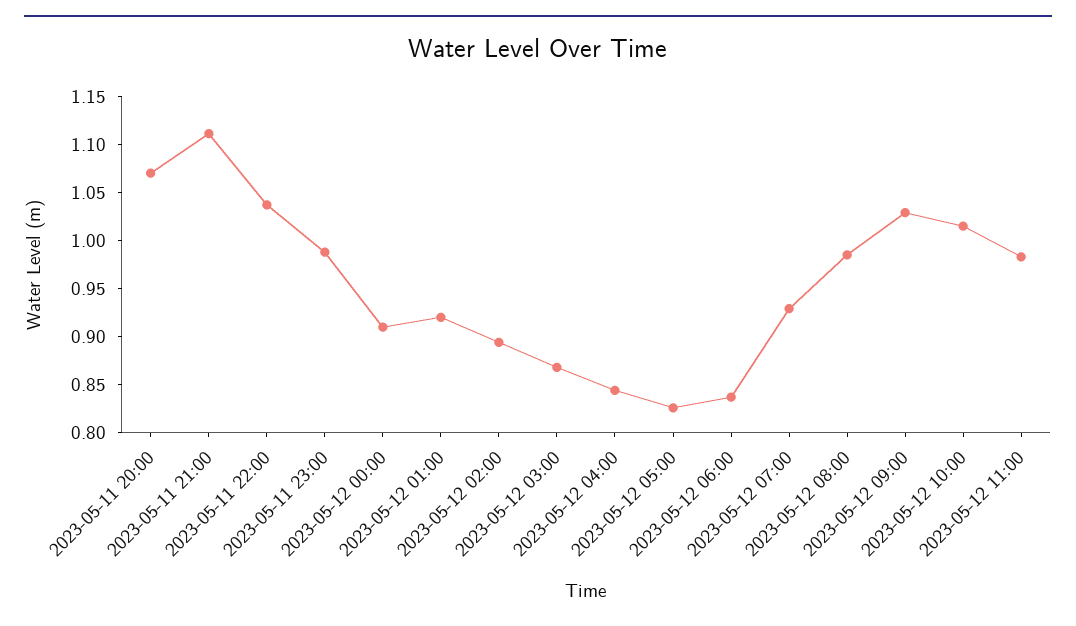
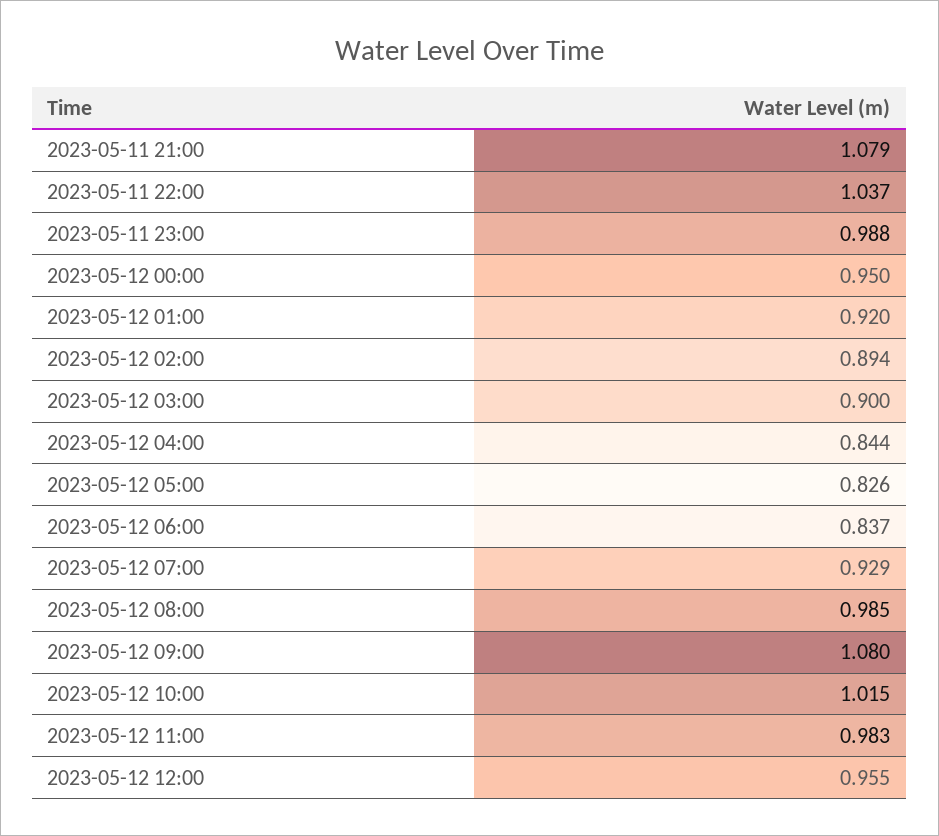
2023-05-11 20:00: 1.07 -> none
2023-05-11 21:00: 1.11 -> 1.079
2023-05-12 00:00: 0.91 -> 0.95
2023-05-12 03:00: 0.87 -> 0.9
2023-05-12 09:00: 1.03 -> 1.08
2023-05-12 12:00: none -> 0.955

